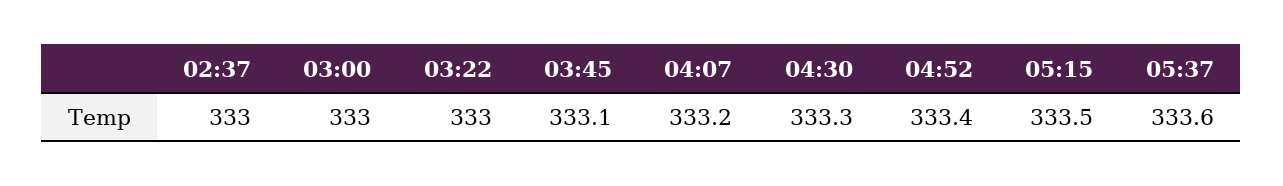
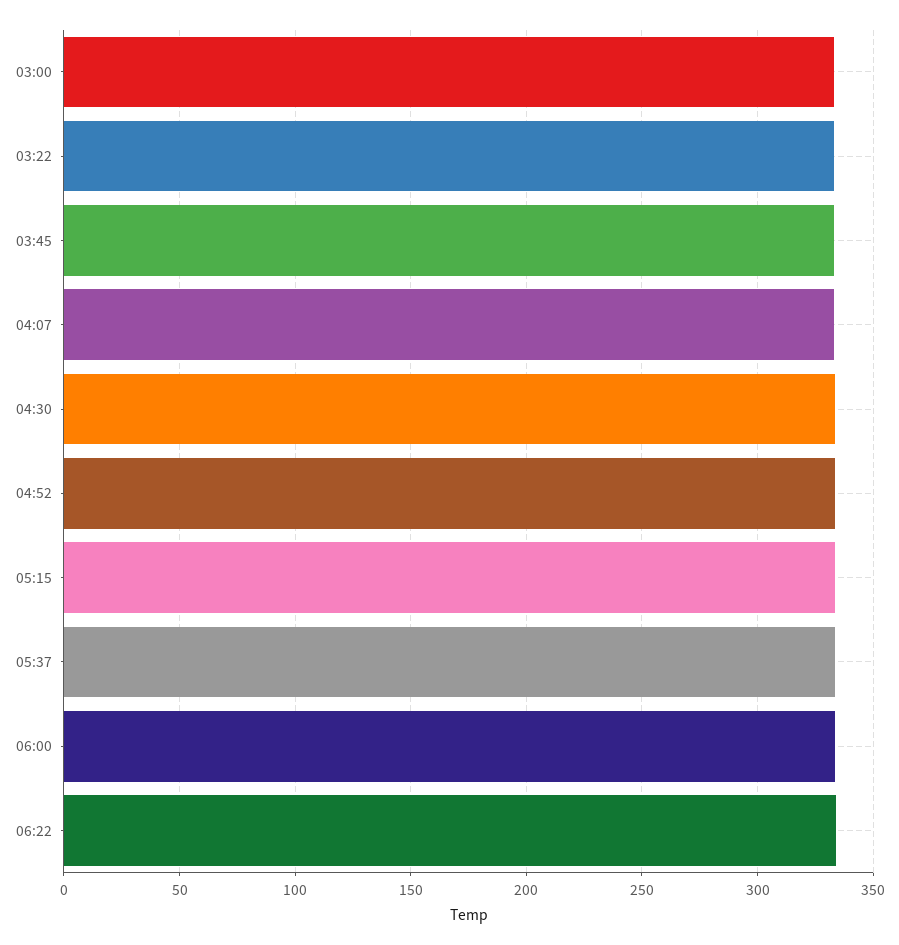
02:37: 333 -> none
06:00: none -> 335
06:22: none -> 335

